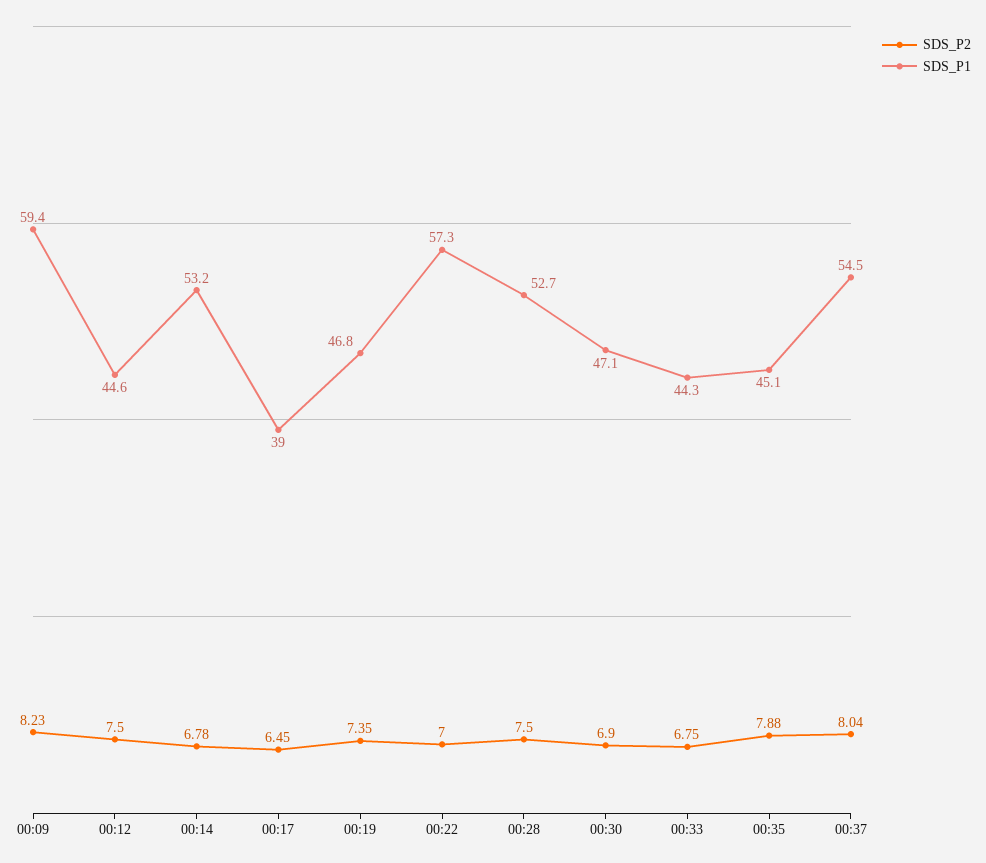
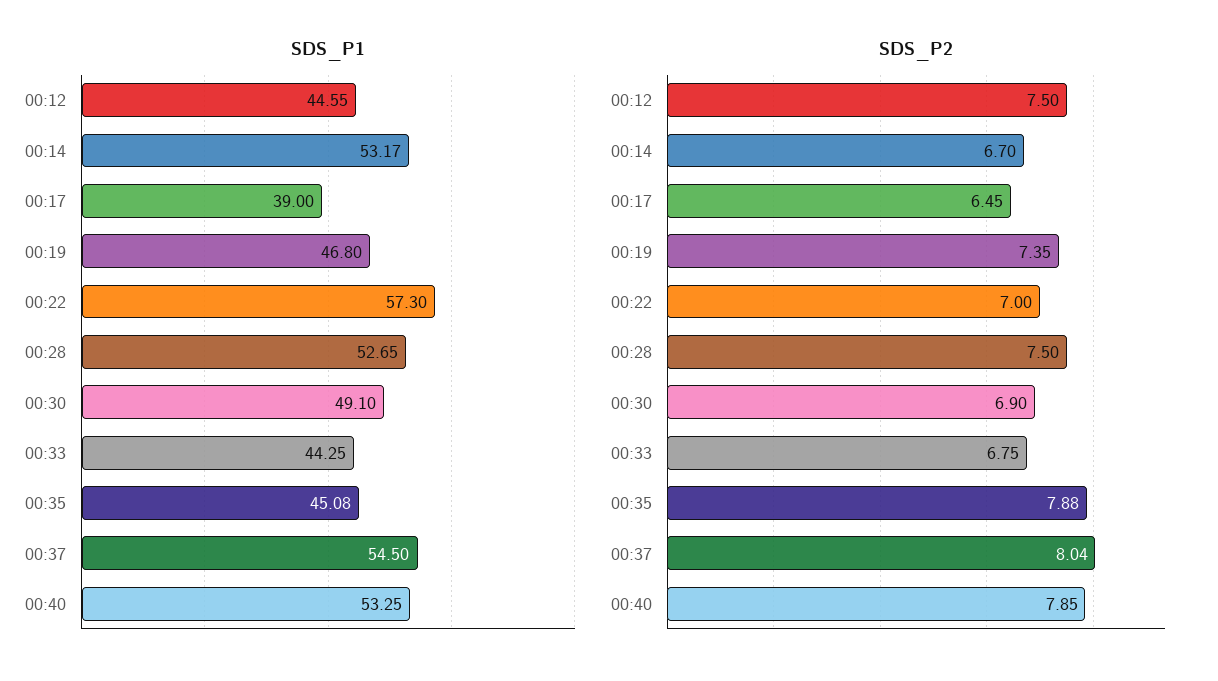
SDS_P2, 00:09: 8.23 -> none
SDS_P1, 00:09: 59.4 -> none
SDS_P2, 00:14: 6.78 -> 6.7
SDS_P1, 00:30: 47.1 -> 49.1
SDS_P1, 00:40: none -> 53.25
SDS_P2, 00:40: none -> 7.85

